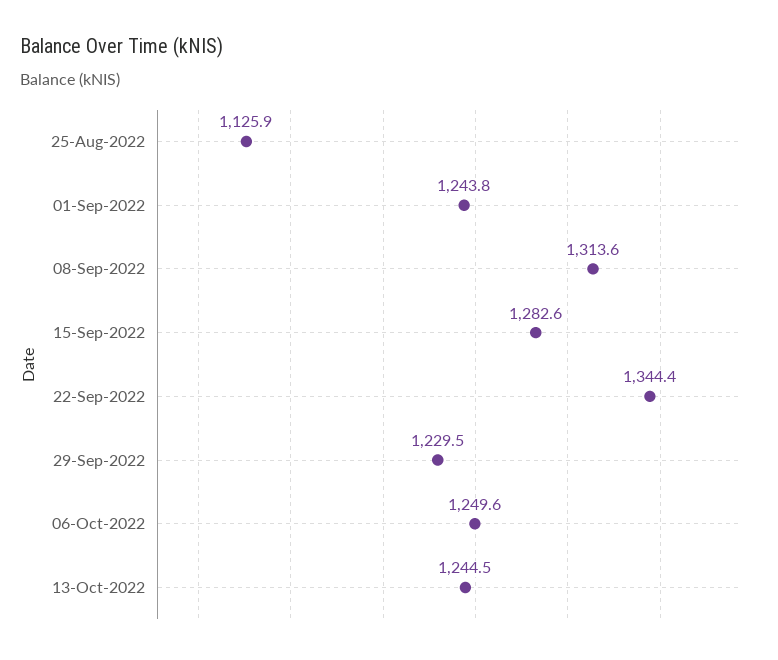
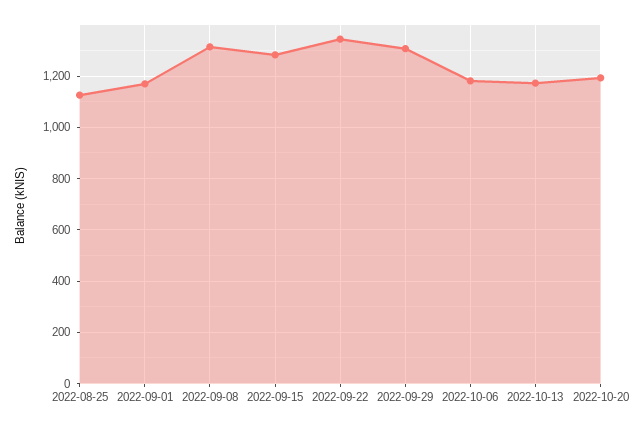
01-Sep-2022: 1243.8 -> 1175
29-Sep-2022: 1229.5 -> 1300
06-Oct-2022: 1249.6 -> 1175
13-Oct-2022: 1244.5 -> 1175
2022-10-20: none -> 1200

